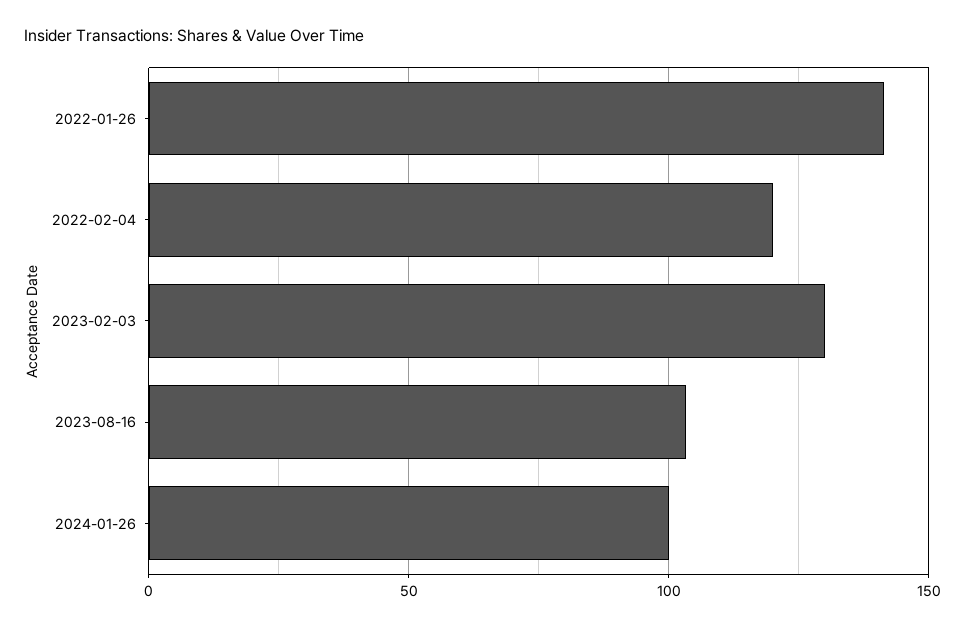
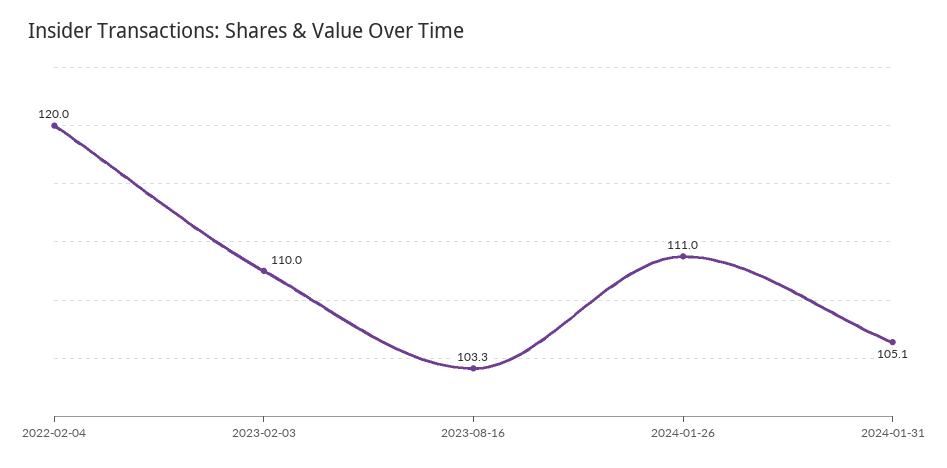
2022-01-26: 140 -> none
2023-02-03: 130 -> 110
2024-01-26: 100 -> 111
2024-01-31: none -> 105.1

